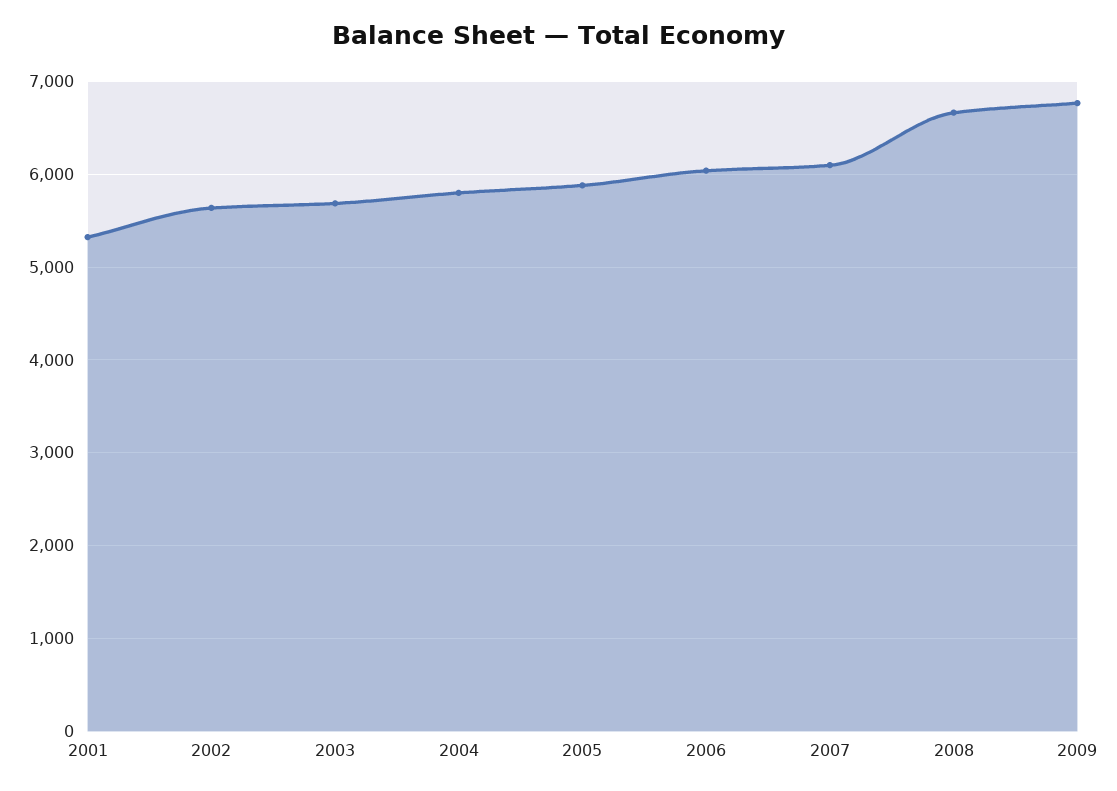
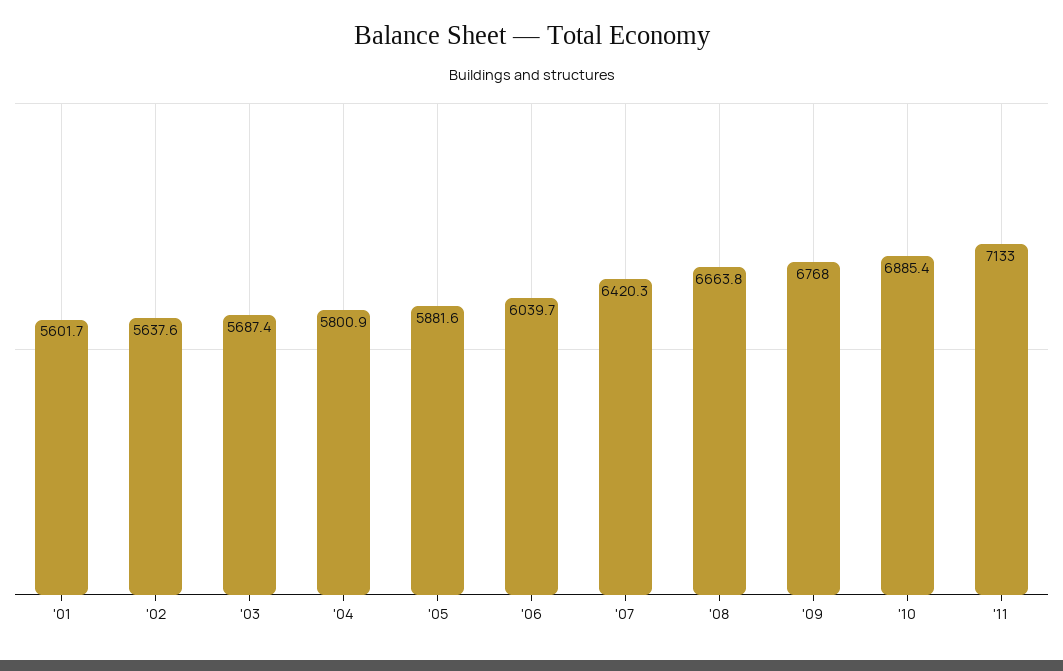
2001: 5300 -> 5601.7
2007: 6100 -> 6420.3
'10: none -> 6885.4
'11: none -> 7133

